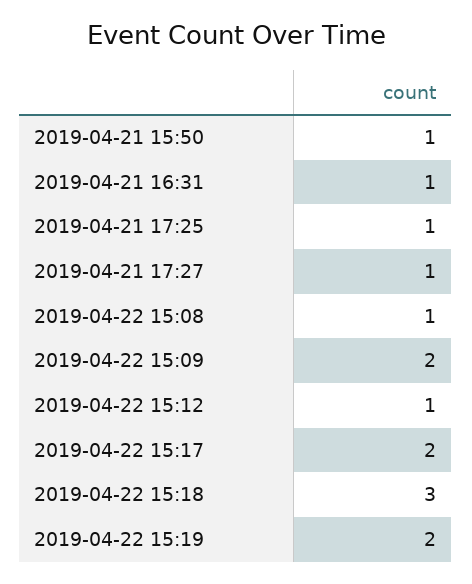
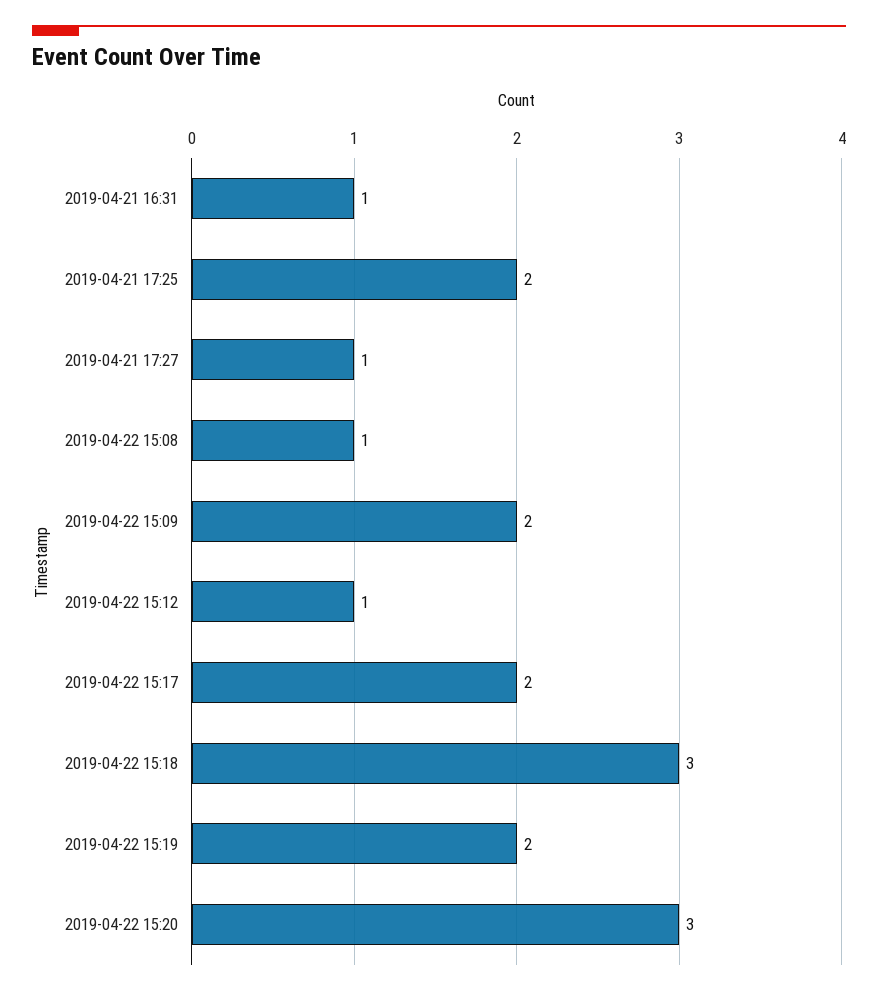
2019-04-21 15:50: 1 -> none
2019-04-21 17:25: 1 -> 2
2019-04-22 15:20: none -> 3

